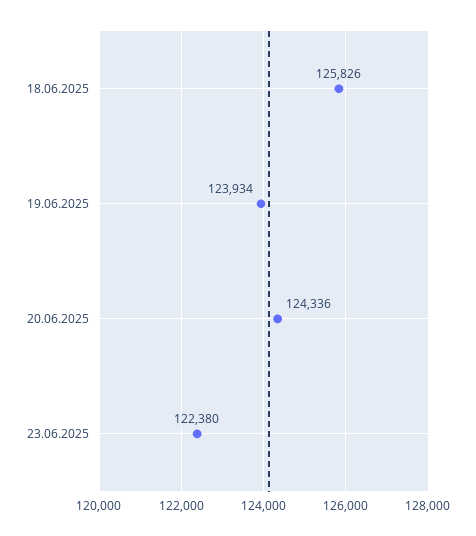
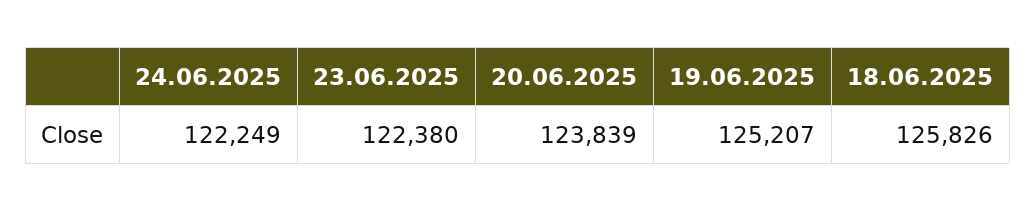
19.06.2025: 123934 -> 125207
20.06.2025: 124336 -> 123839
24.06.2025: none -> 122249

